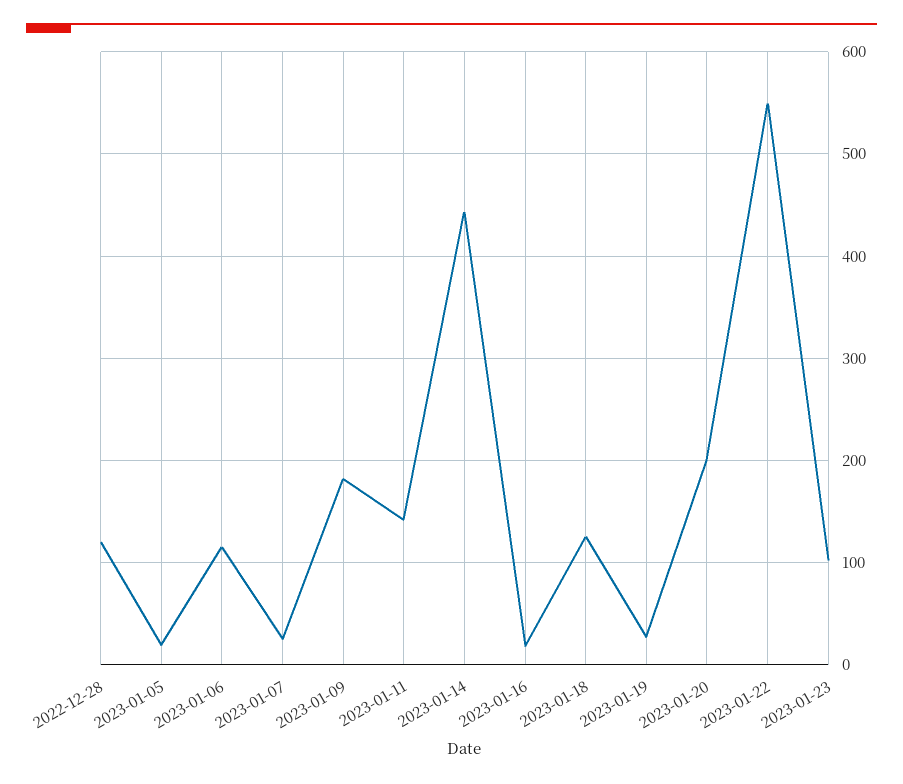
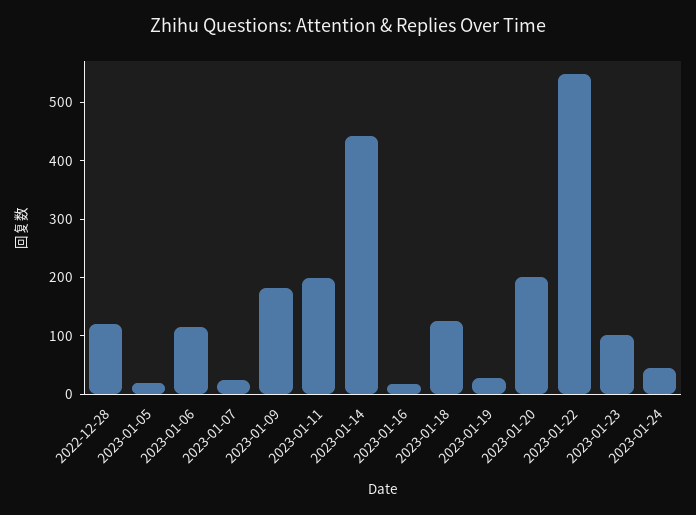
2023-01-11: 140 -> 200
2023-01-24: none -> 40

